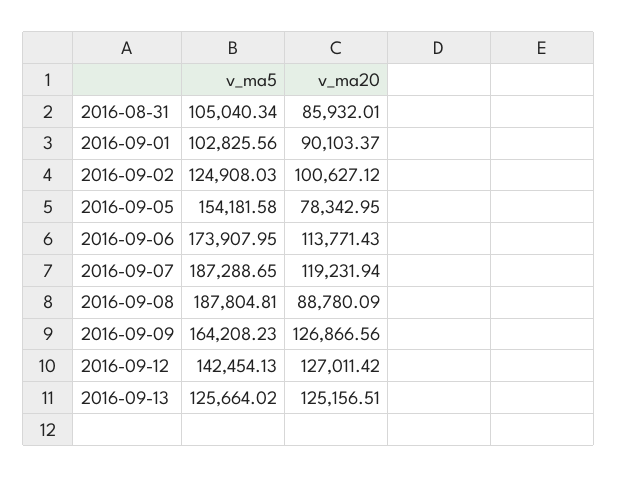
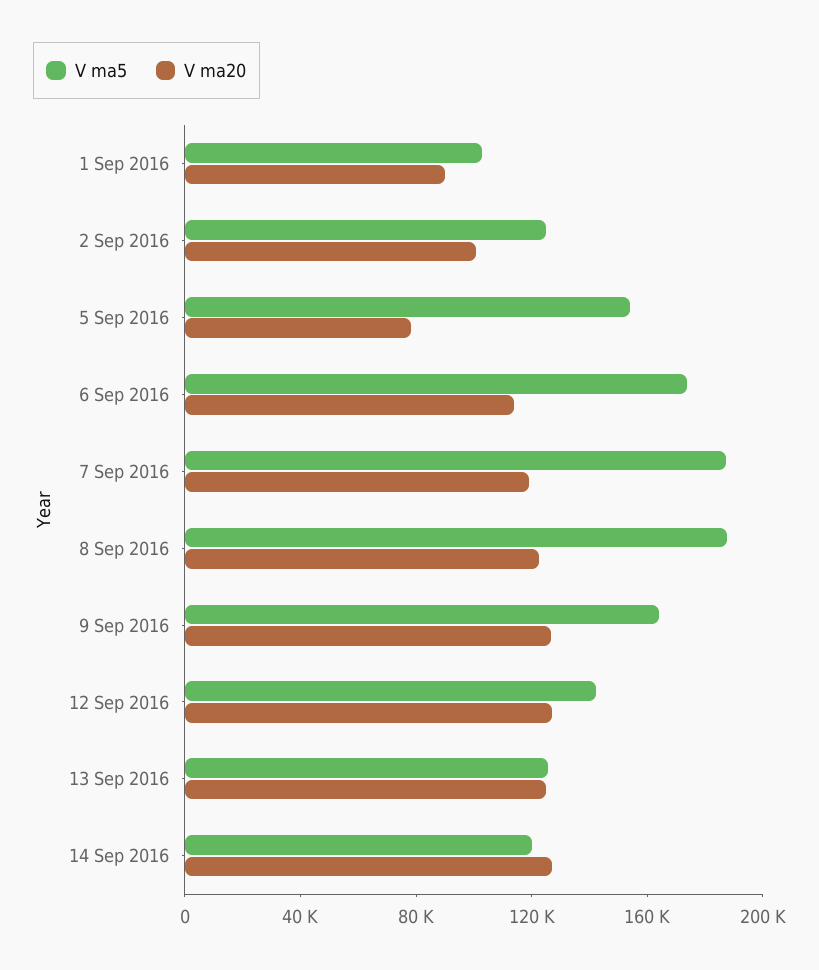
v_ma5, 2016-08-31: 105040.34 -> none
v_ma20, 2016-08-31: 85932.01 -> none
v_ma20, 2016-09-08: 88780.09 -> 120000
v_ma5, 14 Sep 2016: none -> 120000
v_ma20, 14 Sep 2016: none -> 130000

